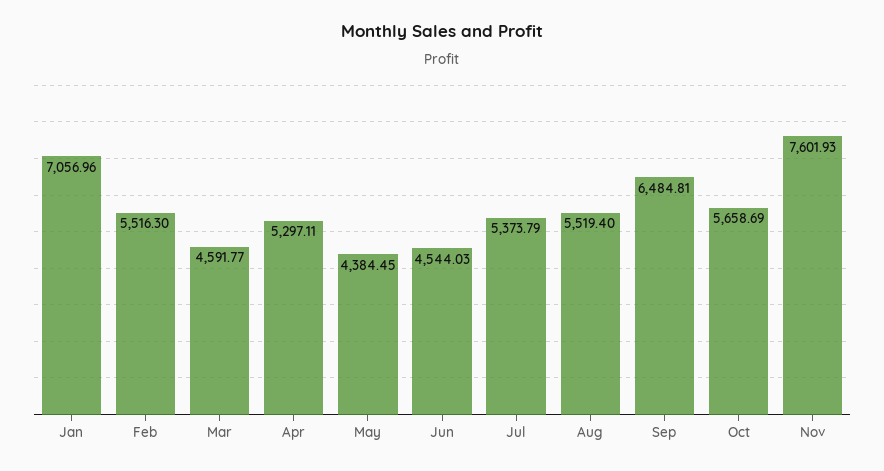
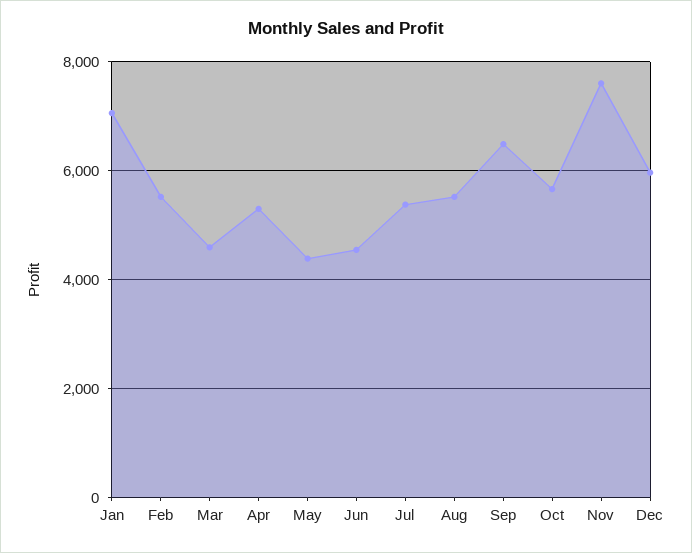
Dec: none -> 6000

